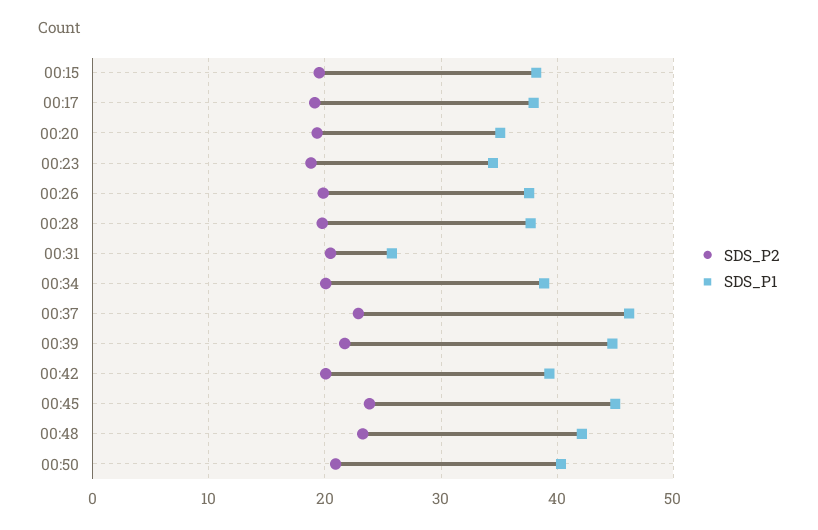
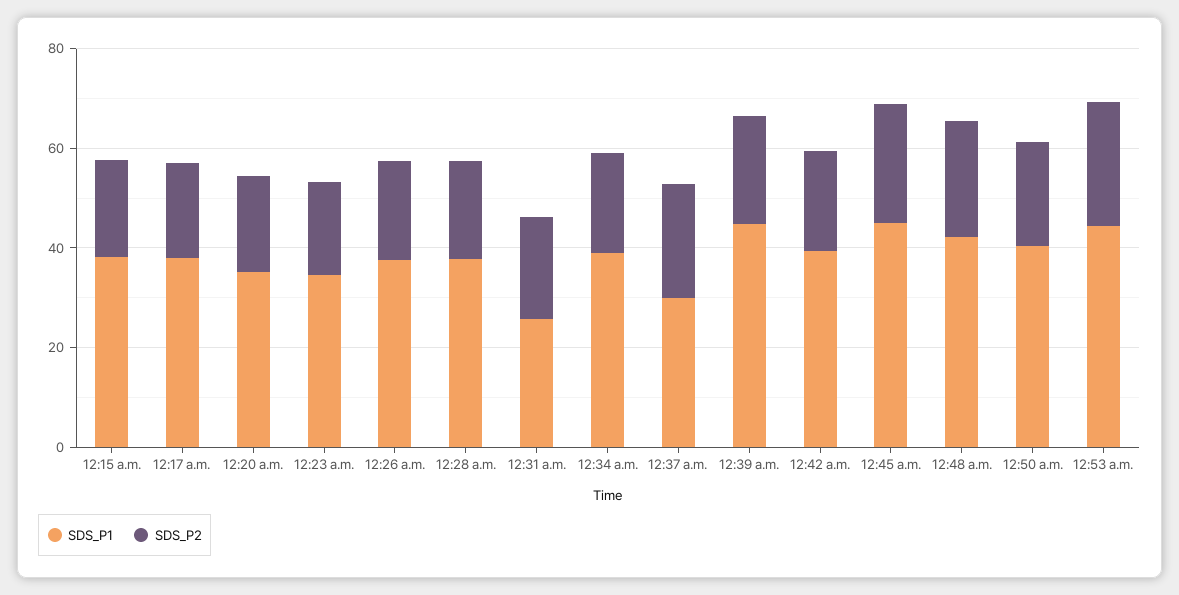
SDS_P1, 00:37: 46 -> 30
SDS_P1, 12:53 a.m.: none -> 45
SDS_P2, 12:53 a.m.: none -> 25

